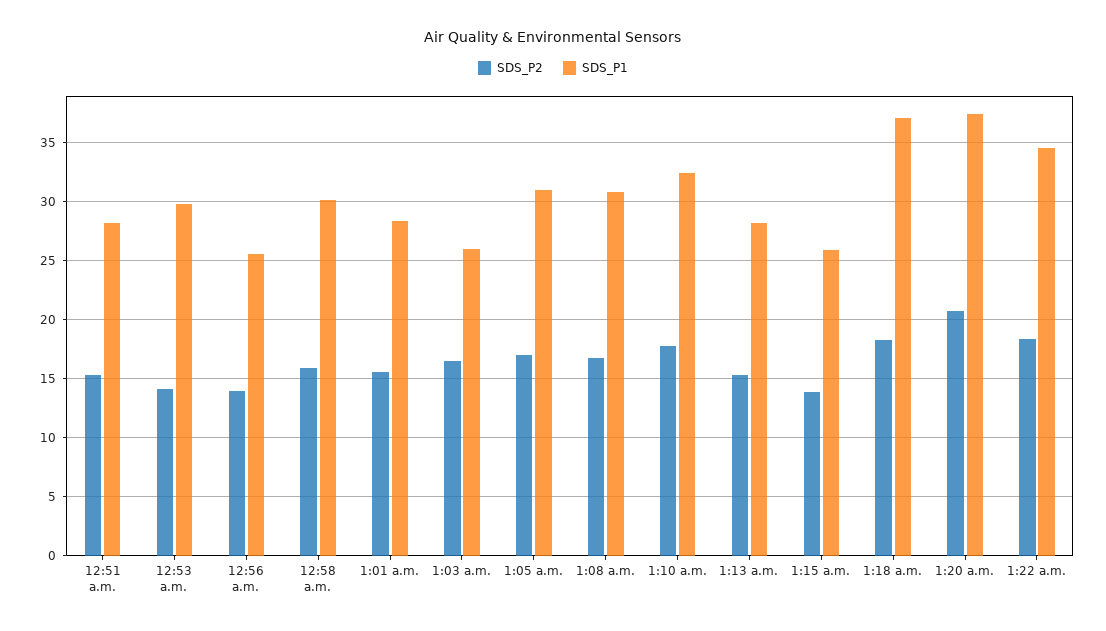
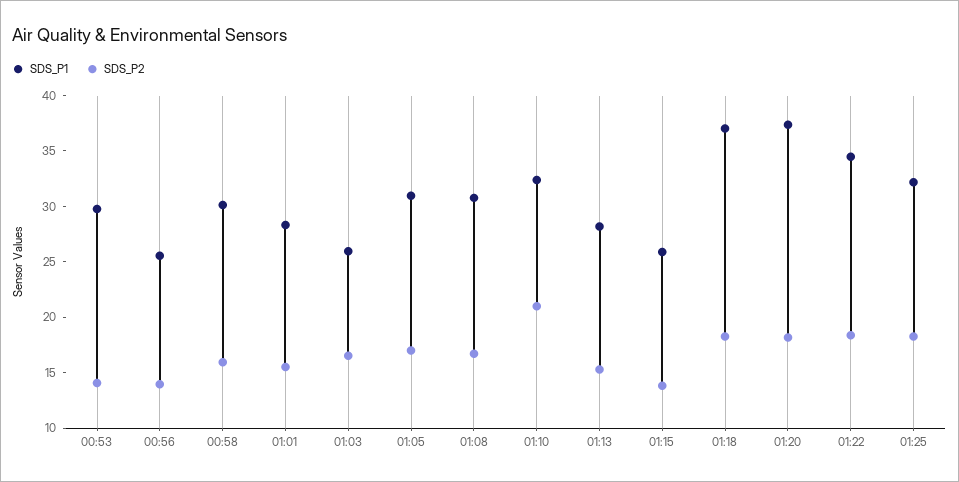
SDS_P2, 12:51 a.m.: 15 -> none
SDS_P1, 12:51 a.m.: 28 -> none
SDS_P2, 1:10 a.m.: 18 -> 21
SDS_P2, 1:20 a.m.: 21 -> 18
SDS_P1, 01:25: none -> 32
SDS_P2, 01:25: none -> 18

